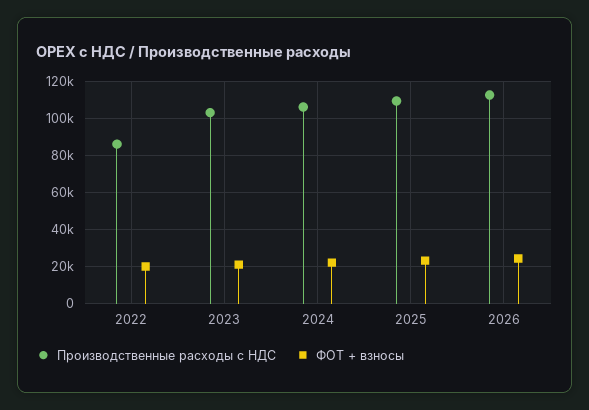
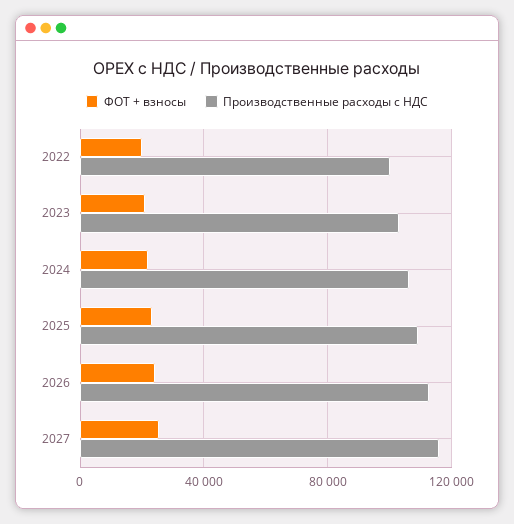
Производственные расходы с НДС, 2022: 85000 -> 100000
ФОТ + взносы, 2027: none -> 25000
Производственные расходы с НДС, 2027: none -> 115000

